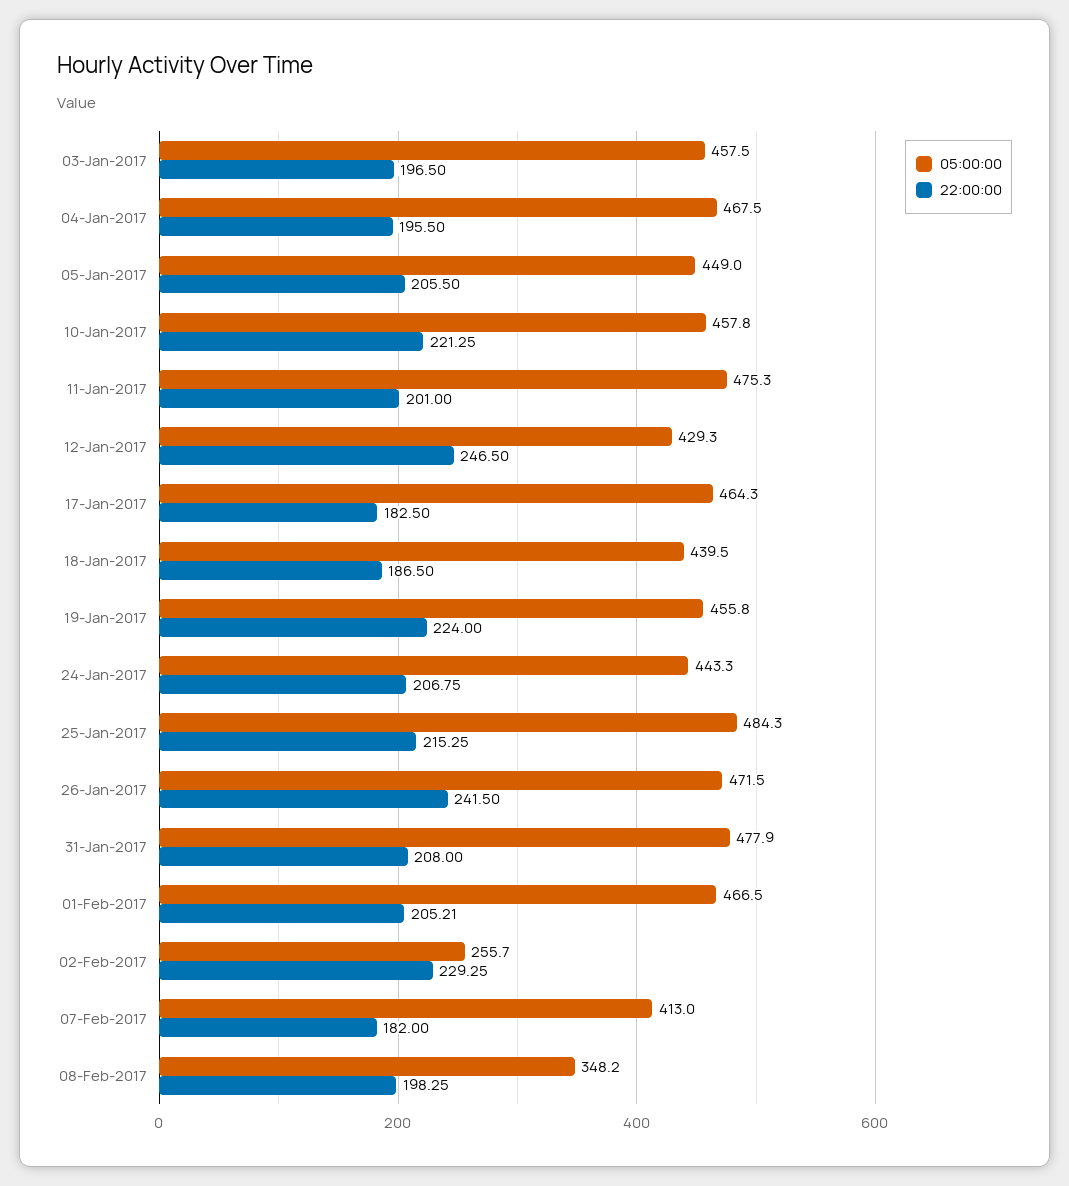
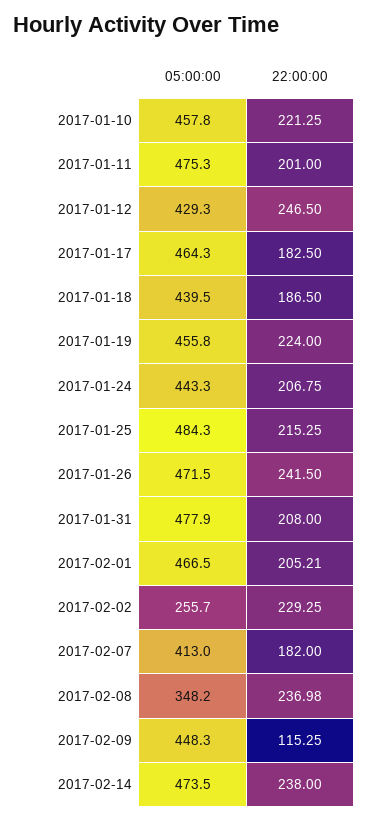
05:00:00, 03-Jan-2017: 457.5 -> none
22:00:00, 03-Jan-2017: 196.5 -> none
05:00:00, 04-Jan-2017: 467.5 -> none
22:00:00, 04-Jan-2017: 195.5 -> none
05:00:00, 05-Jan-2017: 449 -> none
22:00:00, 05-Jan-2017: 205.5 -> none
22:00:00, 08-Feb-2017: 198.25 -> 236.98
05:00:00, 2017-02-09: none -> 448.3
22:00:00, 2017-02-09: none -> 115.25
05:00:00, 2017-02-14: none -> 473.5
22:00:00, 2017-02-14: none -> 238

